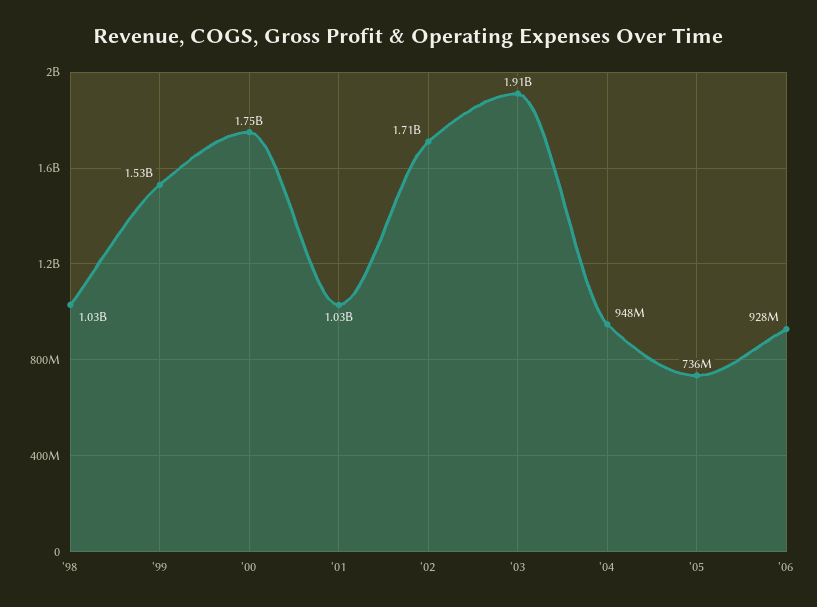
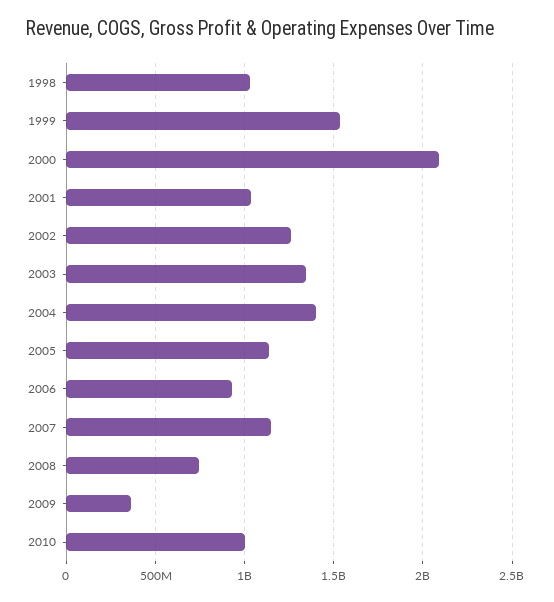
'00: 1750000000 -> 2100000000
'02: 1710000000 -> 1250000000
'03: 1910000000 -> 1350000000
'04: 948000000 -> 1400000000
'05: 736000000 -> 1150000000
2007: none -> 1150000000
2008: none -> 750000000
2009: none -> 350000000
2010: none -> 1000000000

